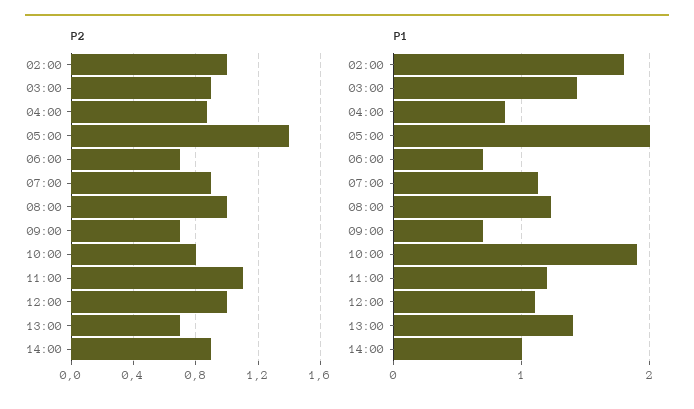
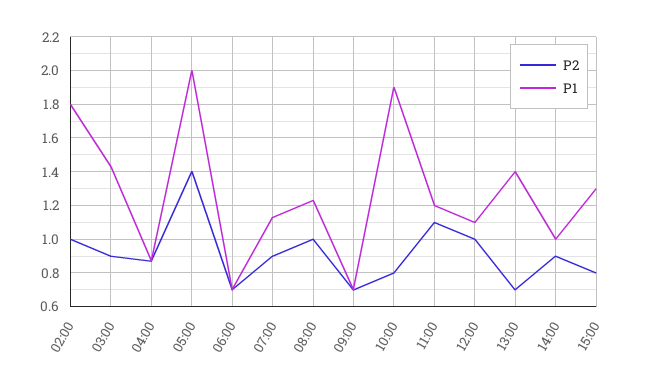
P2, 15:00: none -> 0.8
P1, 15:00: none -> 1.3

